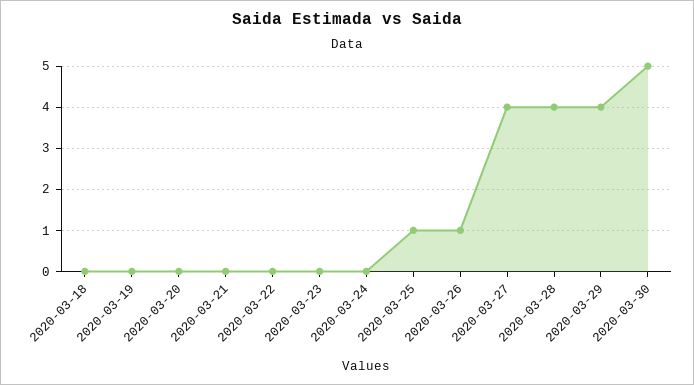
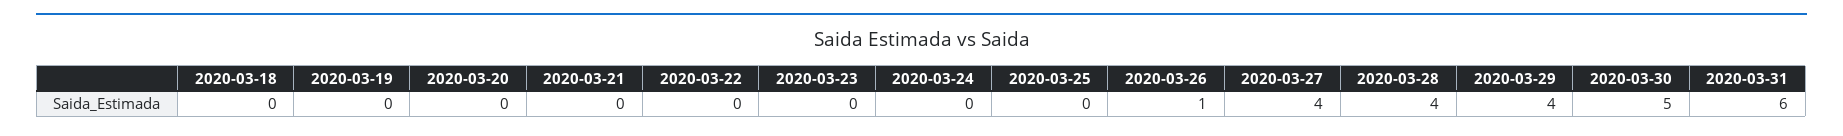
2020-03-25: 1 -> 0
2020-03-31: none -> 6

